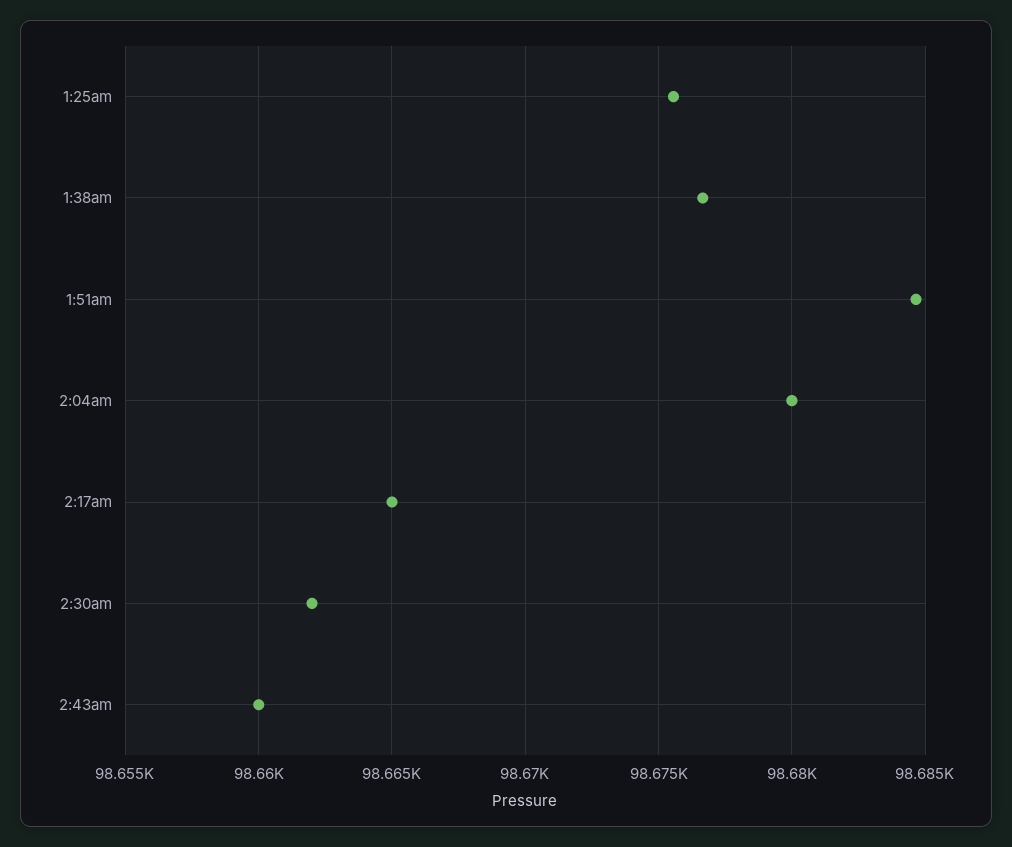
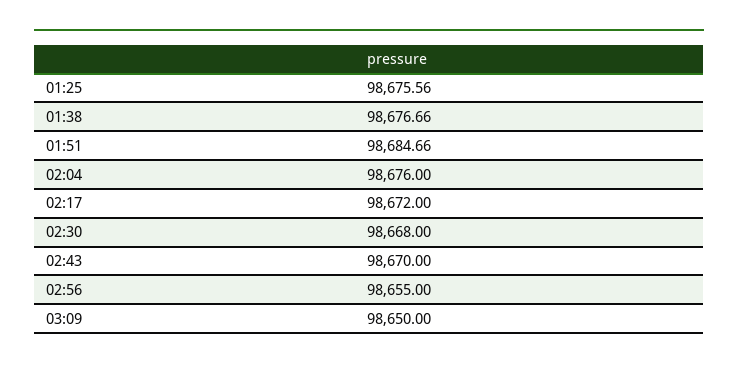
2:04am: 98680 -> 98676
2:17am: 98665 -> 98672
2:30am: 98662 -> 98668
2:43am: 98660 -> 98670
02:56: none -> 98655
03:09: none -> 98650

